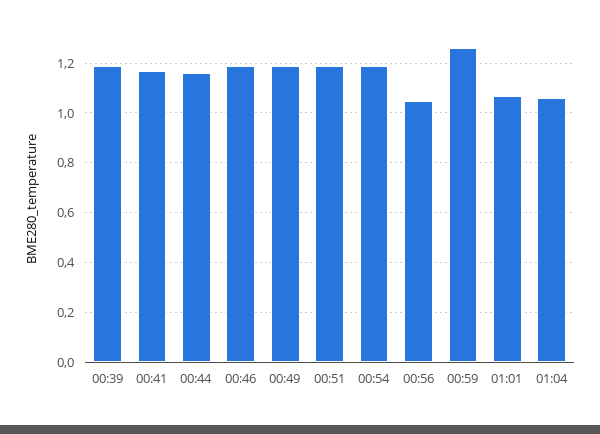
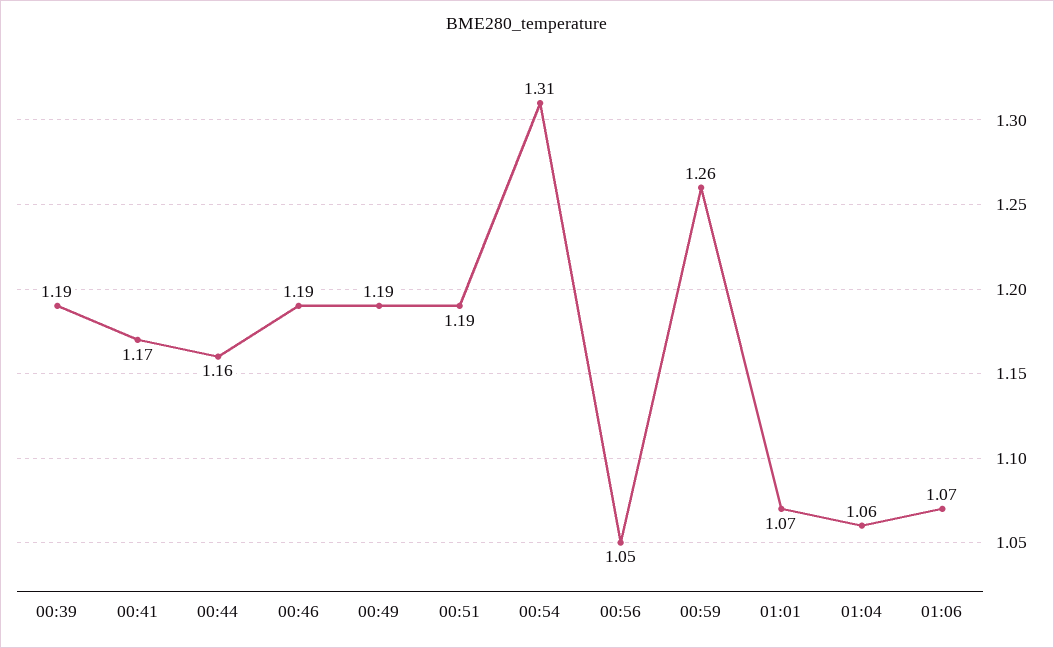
00:54: 1.2 -> 1.31
01:06: none -> 1.07

